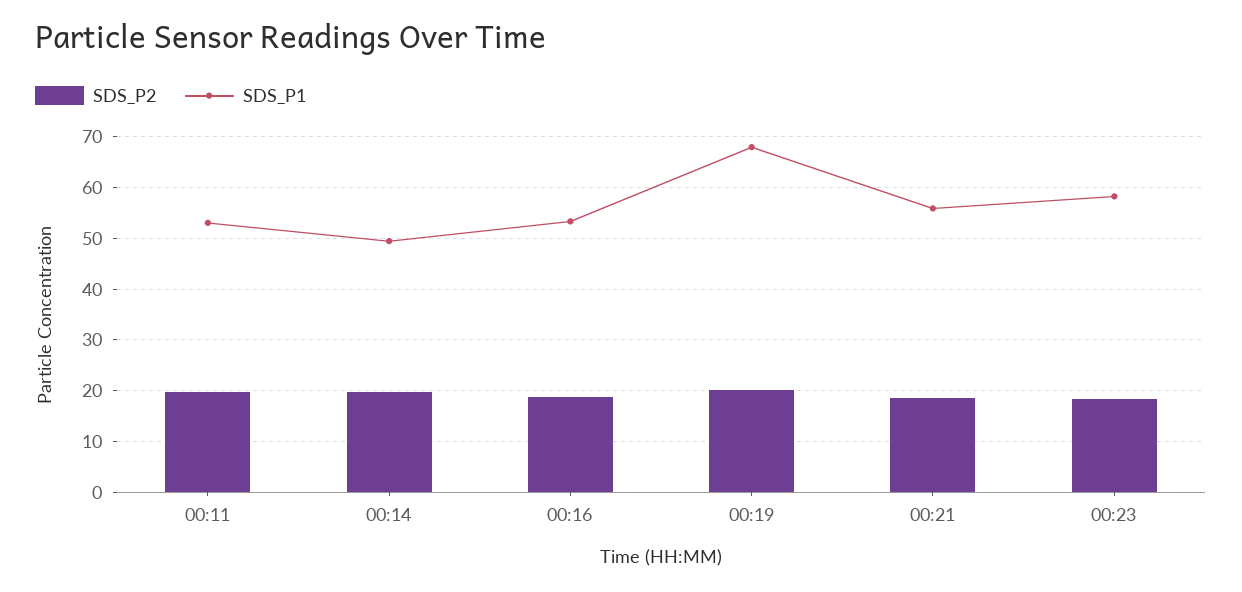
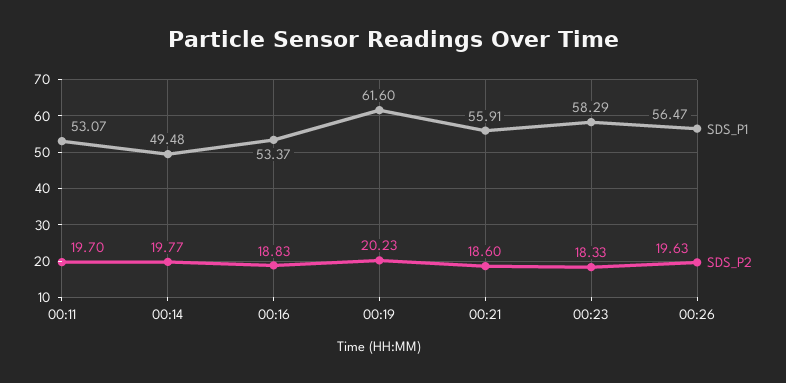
SDS_P1, 00:19: 68 -> 61.6
SDS_P1, 00:26: none -> 56.47
SDS_P2, 00:26: none -> 19.63

